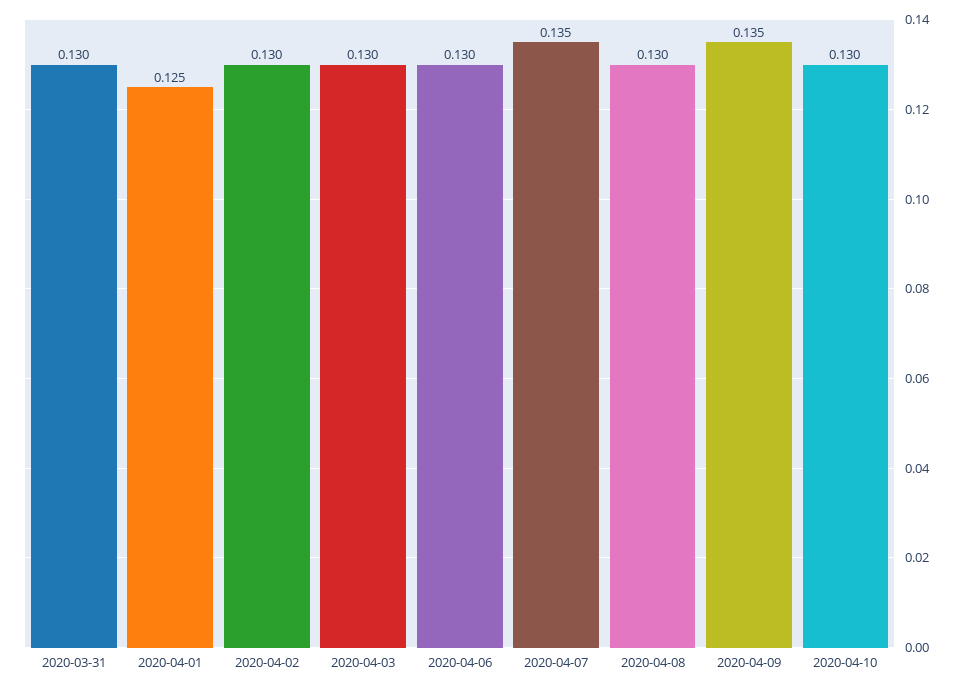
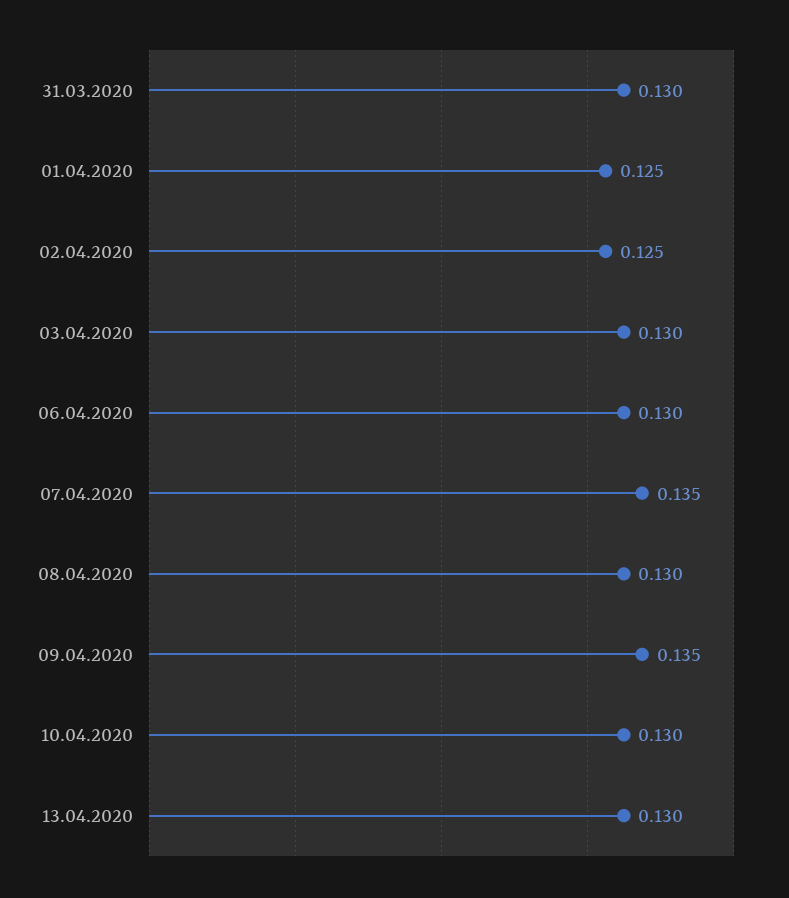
2020-04-02: 0.13 -> 0.125
13.04.2020: none -> 0.13

